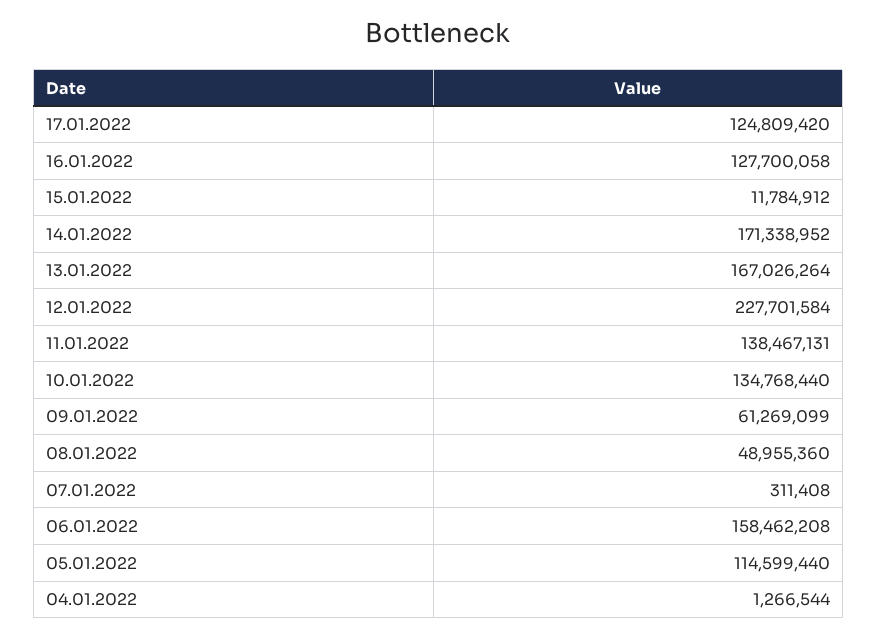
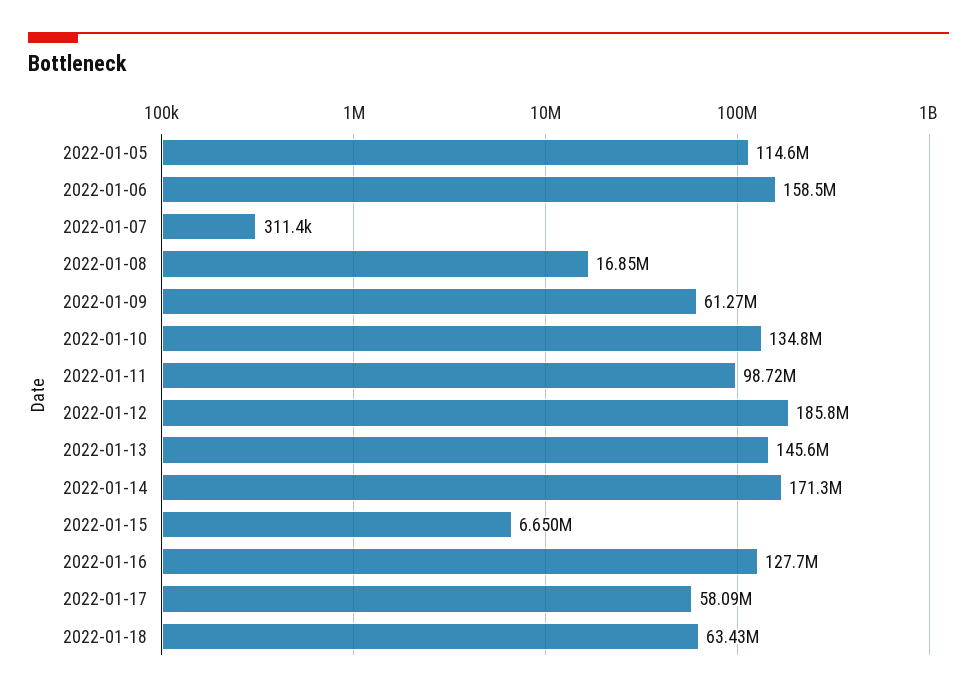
17.01.2022: 124809420 -> 58090000
15.01.2022: 11784912 -> 6650000
13.01.2022: 167026264 -> 145600000
12.01.2022: 227701584 -> 185800000
11.01.2022: 138467131 -> 98720000
08.01.2022: 48955360 -> 16850000
04.01.2022: 1266544 -> none
2022-01-18: none -> 63430000

